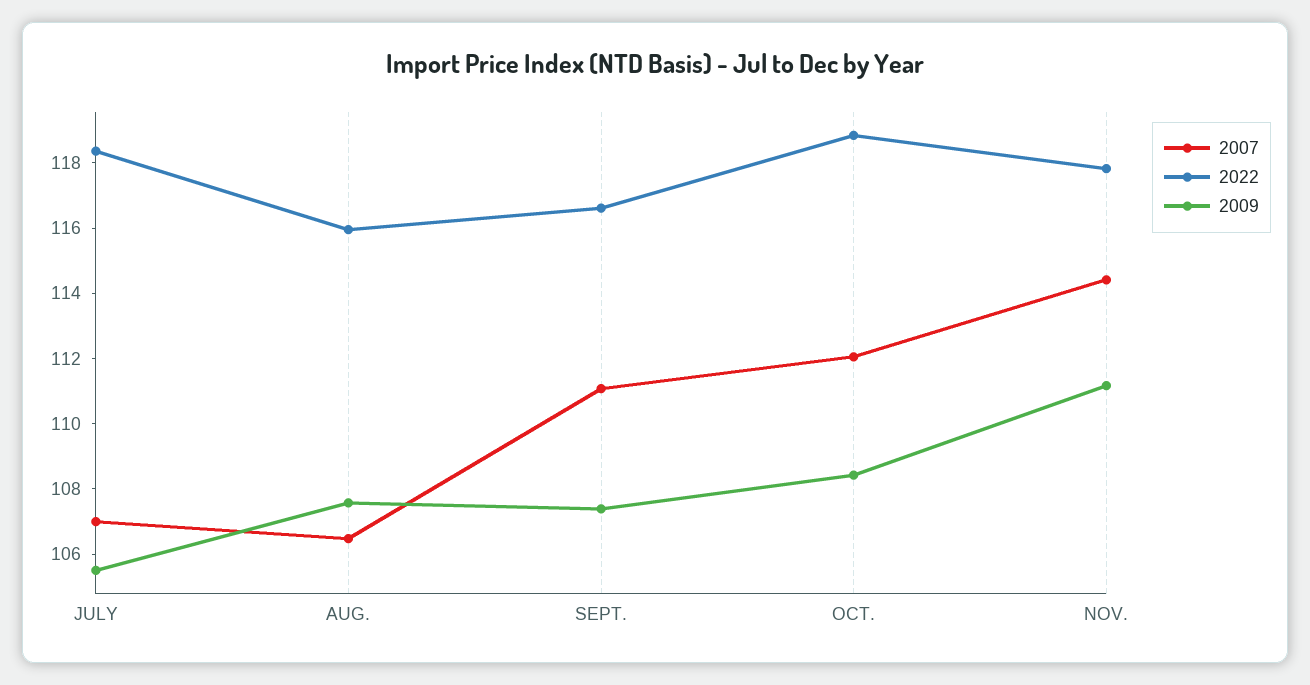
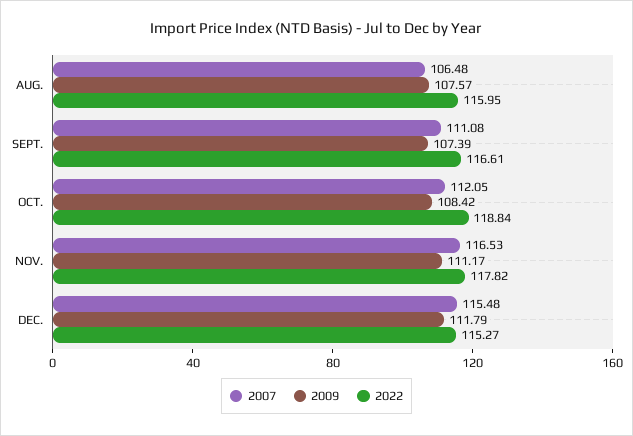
2007, JULY: 107 -> none
2022, JULY: 118.5 -> none
2009, JULY: 105.5 -> none
2007, NOV.: 114.5 -> 116.53
2007, DEC.: none -> 115.48
2009, DEC.: none -> 111.79
2022, DEC.: none -> 115.27

